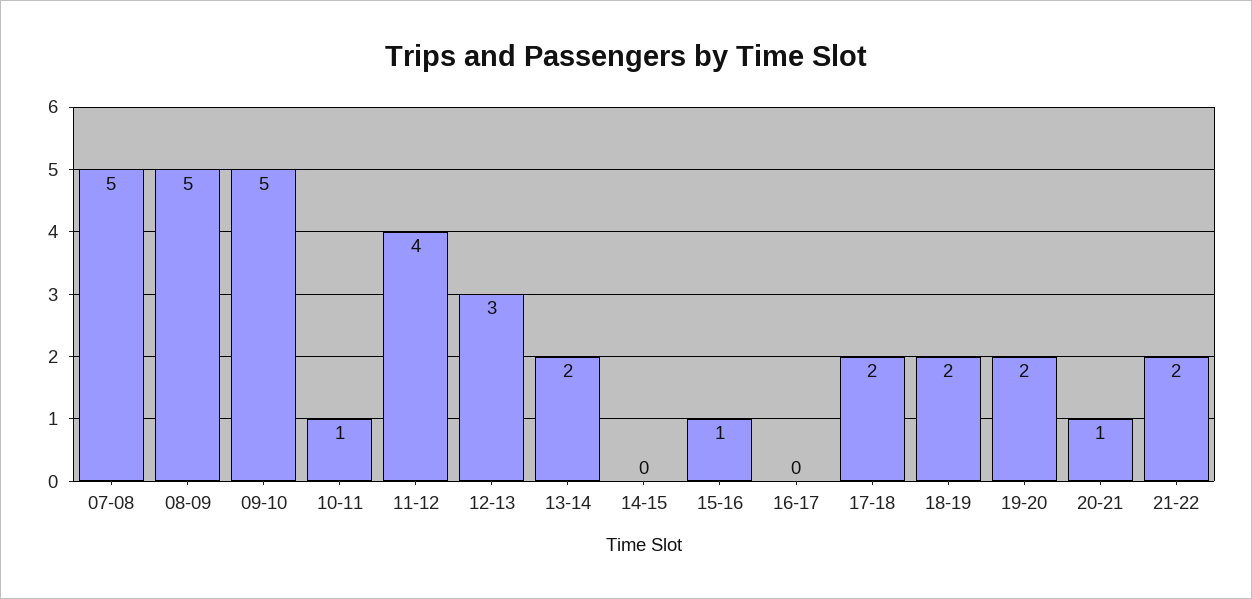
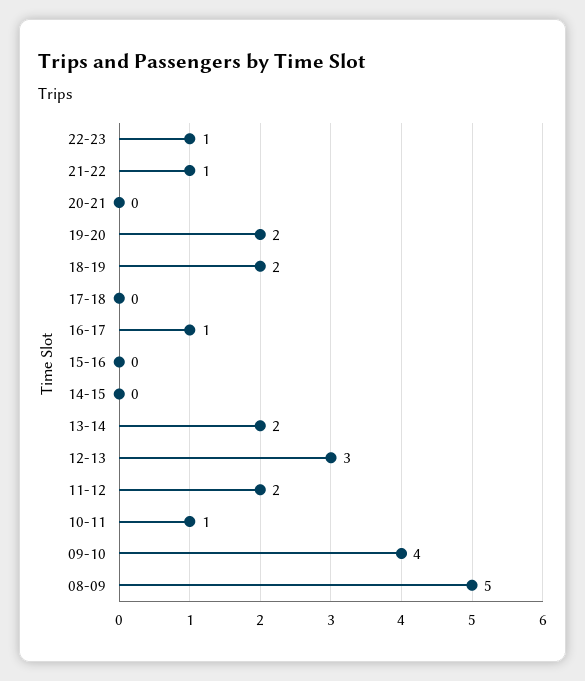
07-08: 5 -> none
09-10: 5 -> 4
11-12: 4 -> 2
15-16: 1 -> 0
16-17: 0 -> 1
17-18: 2 -> 0
20-21: 1 -> 0
21-22: 2 -> 1
22-23: none -> 1

